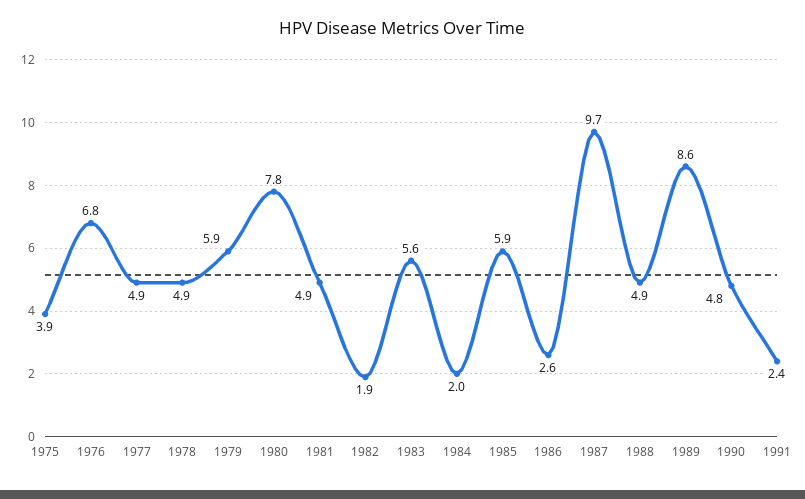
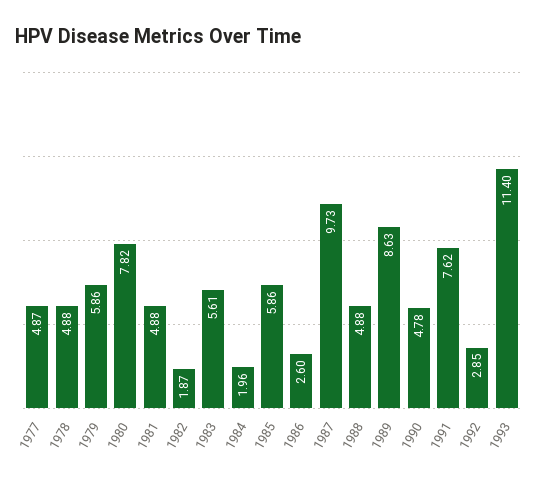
1975: 3.9 -> none
1976: 6.8 -> none
1991: 2.4 -> 7.62
1992: none -> 2.85
1993: none -> 11.4

